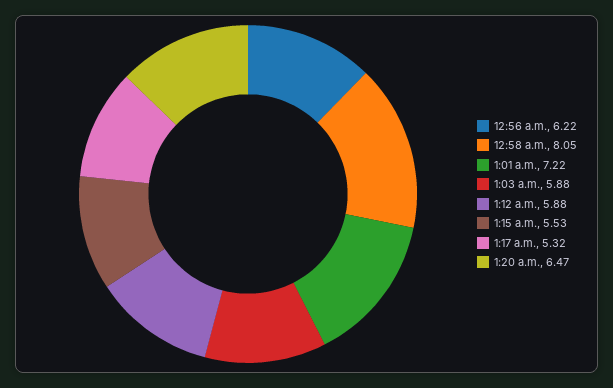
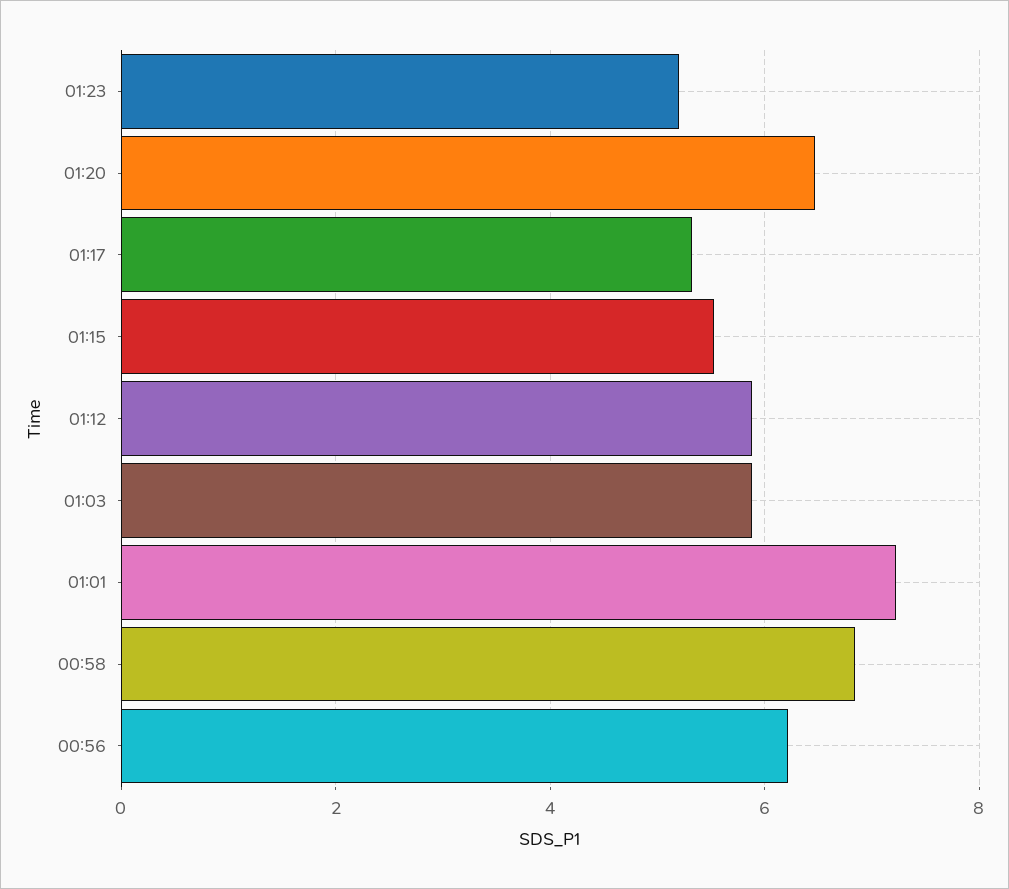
12:58 a.m.: 8.05 -> 6.8
01:23: none -> 5.2

